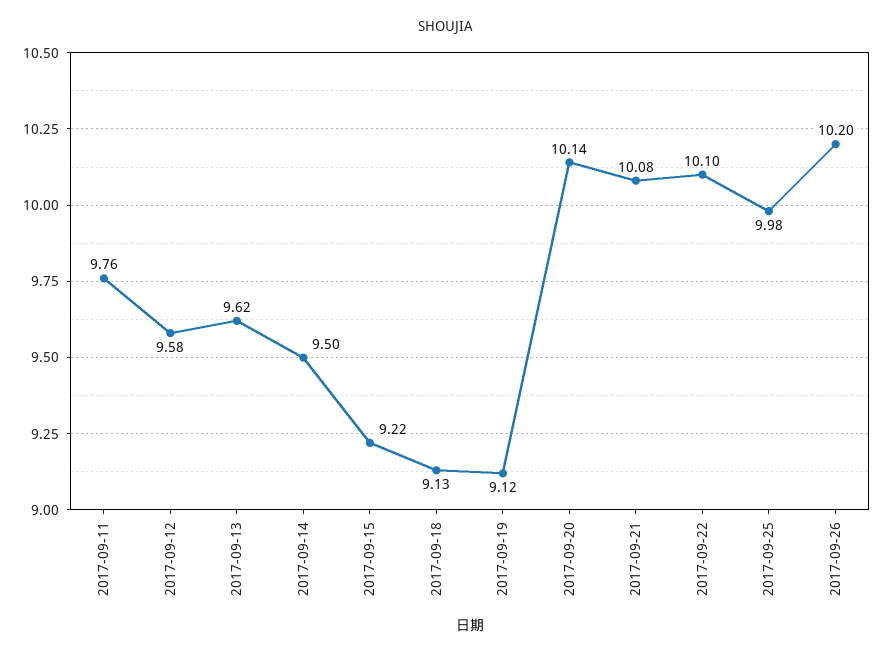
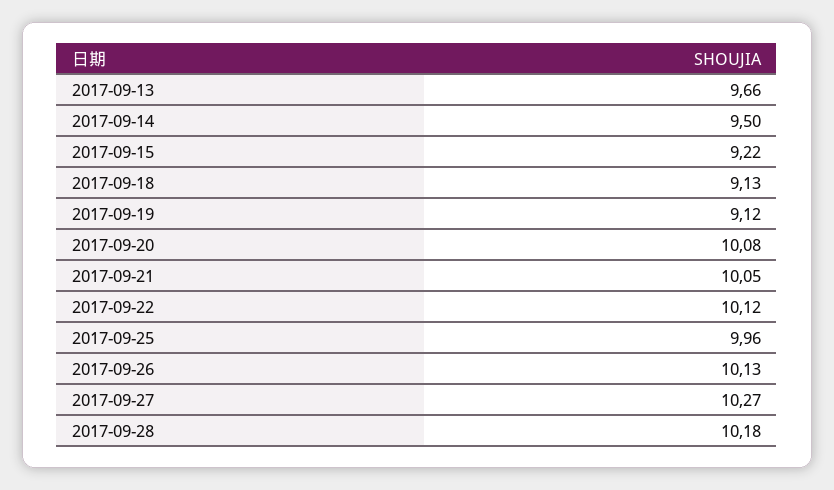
2017-09-11: 9.76 -> none
2017-09-12: 9.58 -> none
2017-09-13: 9.62 -> 9.66
2017-09-20: 10.14 -> 10.08
2017-09-21: 10.08 -> 10.05
2017-09-22: 10.1 -> 10.12
2017-09-25: 9.98 -> 9.96
2017-09-26: 10.2 -> 10.13
2017-09-27: none -> 10.27
2017-09-28: none -> 10.18

